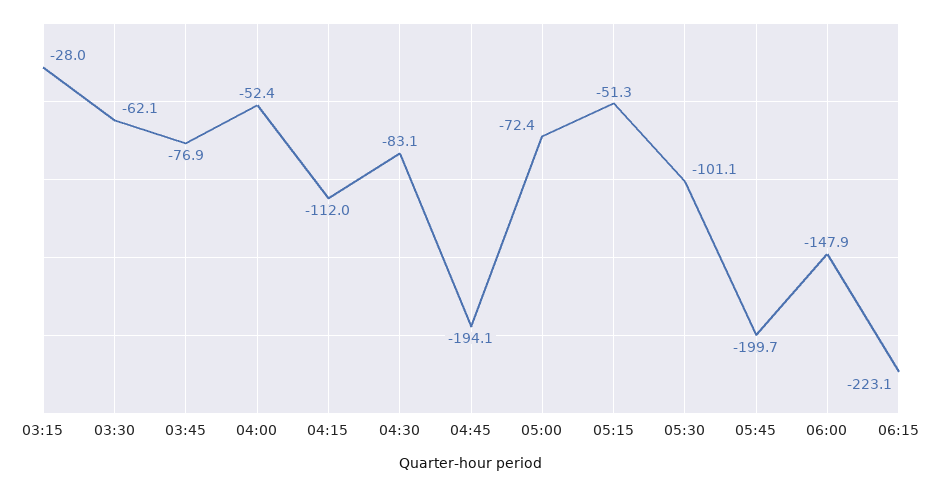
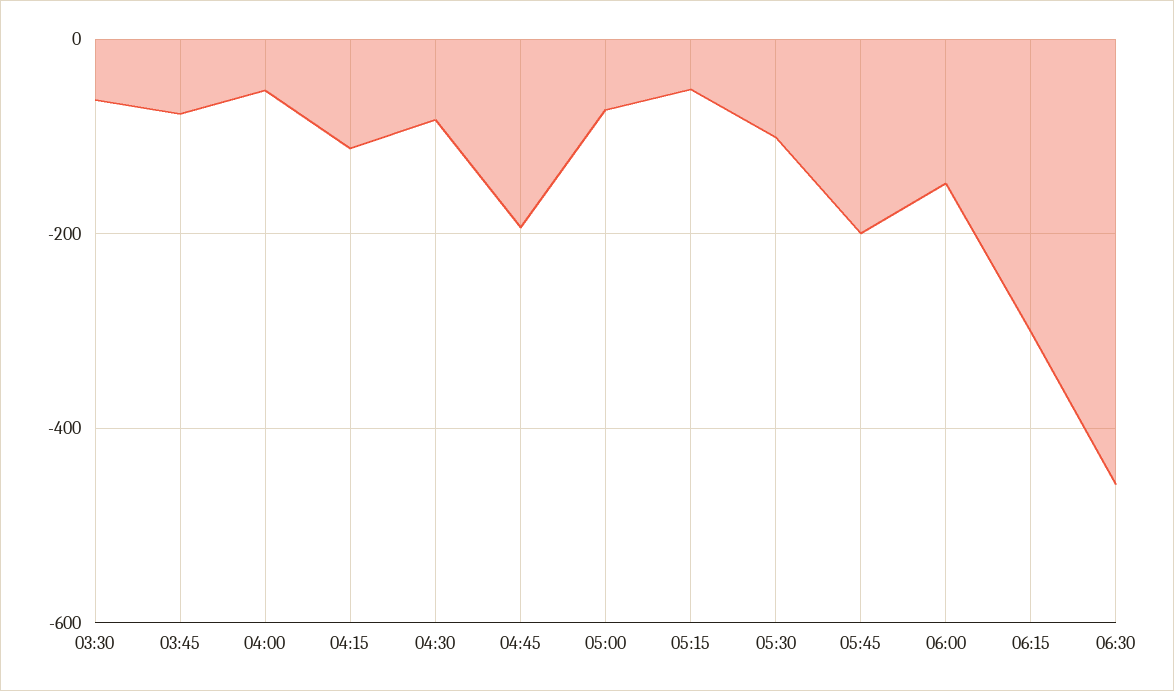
03:15: -28 -> none
06:15: -223.1 -> -300
06:30: none -> -460

